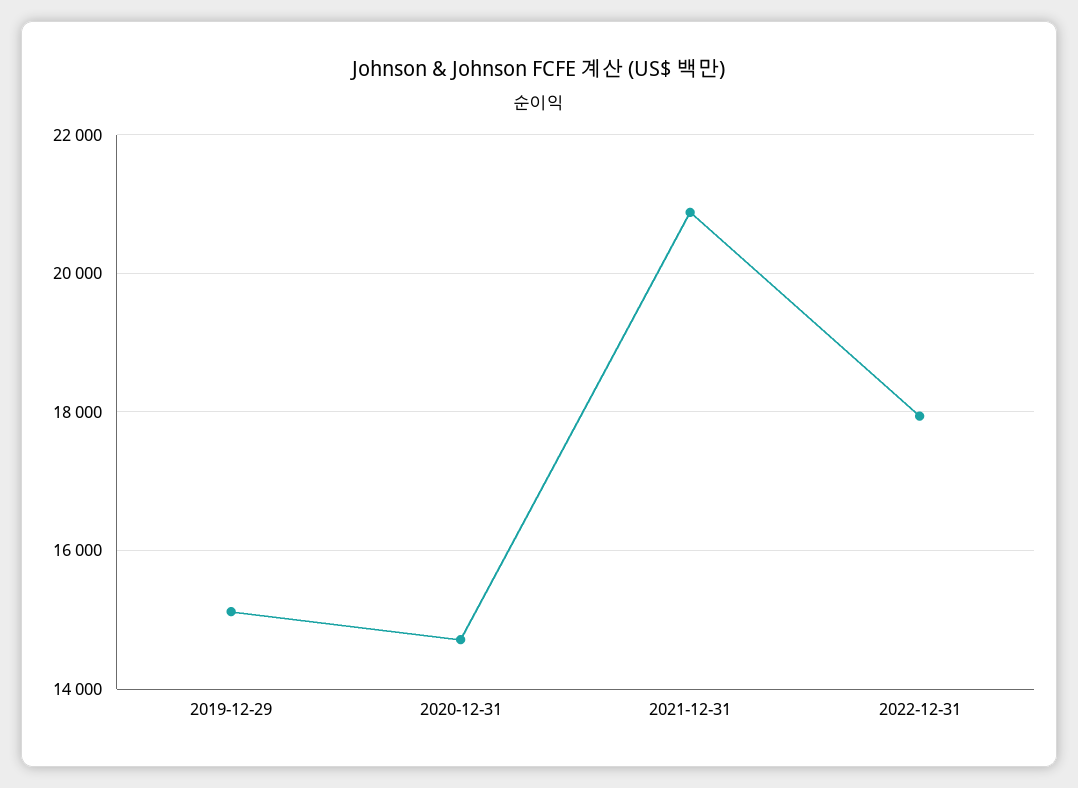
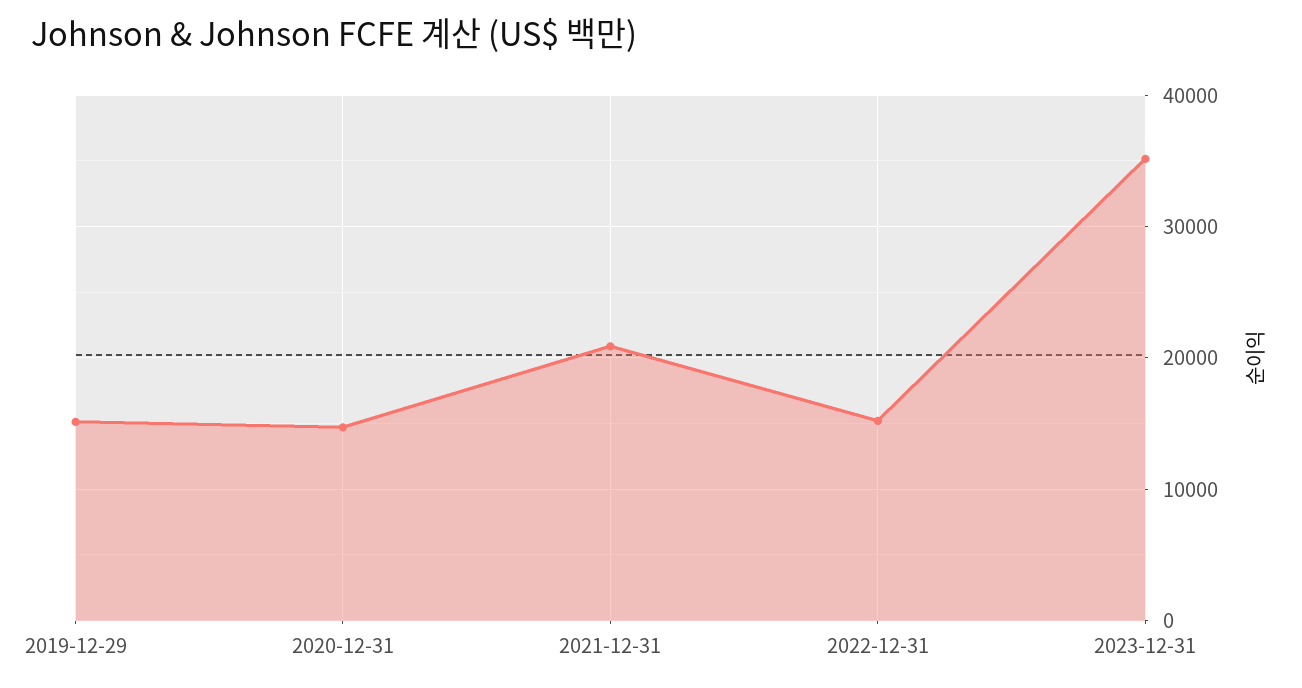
2022-12-31: 18000 -> 15000
2023-12-31: none -> 35000

